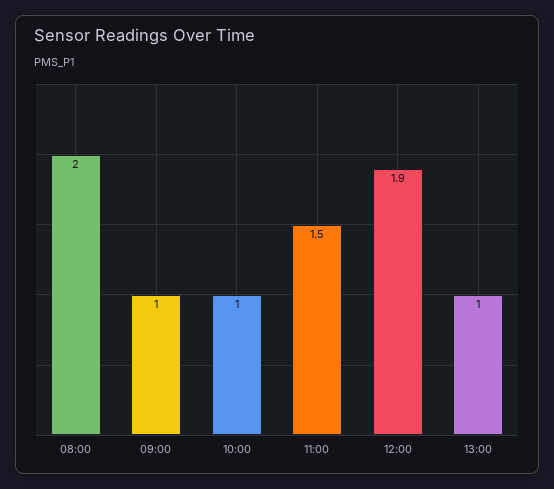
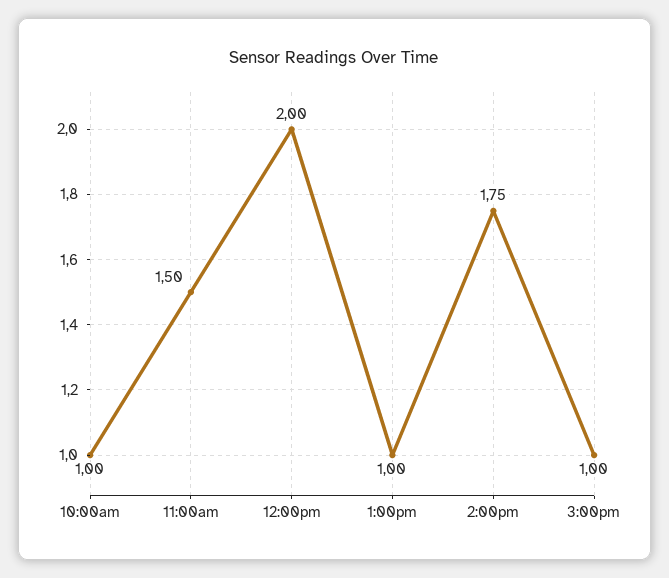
08:00: 2 -> none
09:00: 1 -> none
12:00: 1.9 -> 2
2:00pm: none -> 1.75
3:00pm: none -> 1

